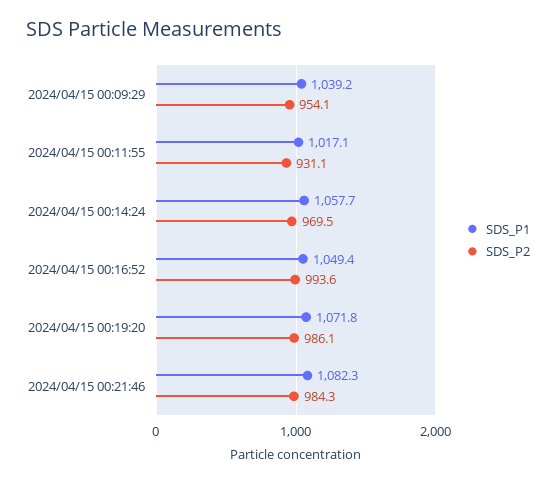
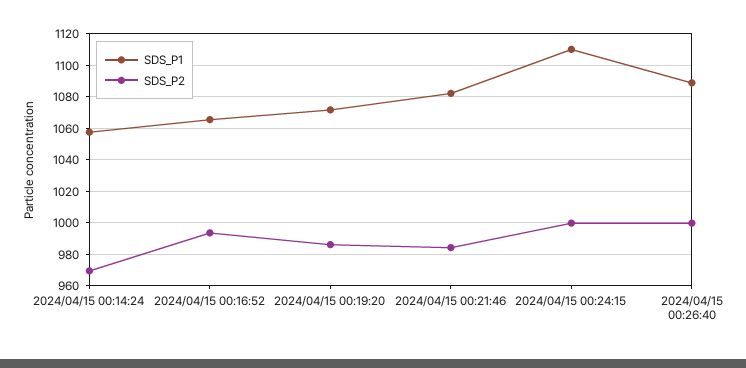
SDS_P1, 2024/04/15 00:09:29: 1039.2 -> none
SDS_P2, 2024/04/15 00:09:29: 954.1 -> none
SDS_P1, 2024/04/15 00:11:55: 1017.1 -> none
SDS_P2, 2024/04/15 00:11:55: 931.1 -> none
SDS_P1, 2024/04/15 00:16:52: 1049.4 -> 1065
SDS_P1, 2024/04/15 00:24:15: none -> 1110
SDS_P2, 2024/04/15 00:24:15: none -> 1000
SDS_P1, 2024/04/15 00:26:40: none -> 1090
SDS_P2, 2024/04/15 00:26:40: none -> 1000

